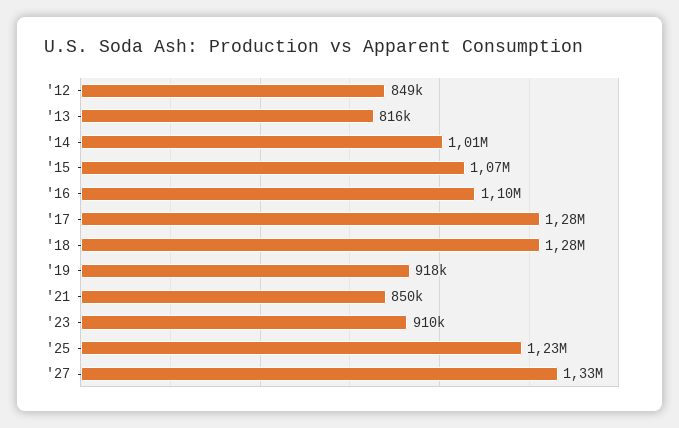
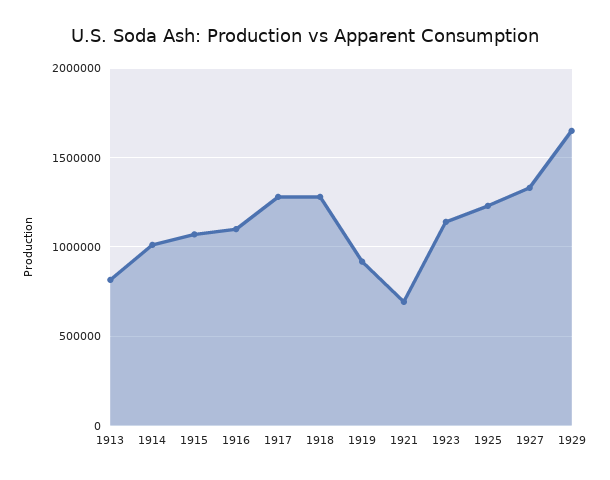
'12: 849000 -> none
'21: 850000 -> 700000
'23: 910000 -> 1150000
1929: none -> 1650000

